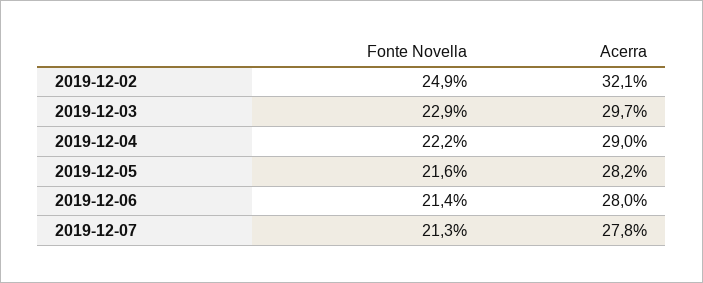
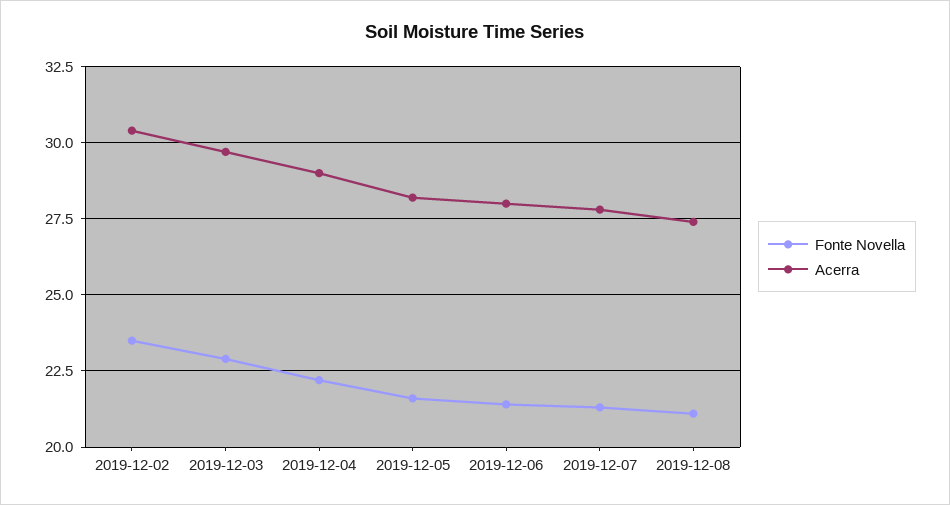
Fonte Novella, 2019-12-02: 24.9 -> 23.5
Acerra, 2019-12-02: 32.1 -> 30.5
Fonte Novella, 2019-12-08: none -> 21
Acerra, 2019-12-08: none -> 27.5

